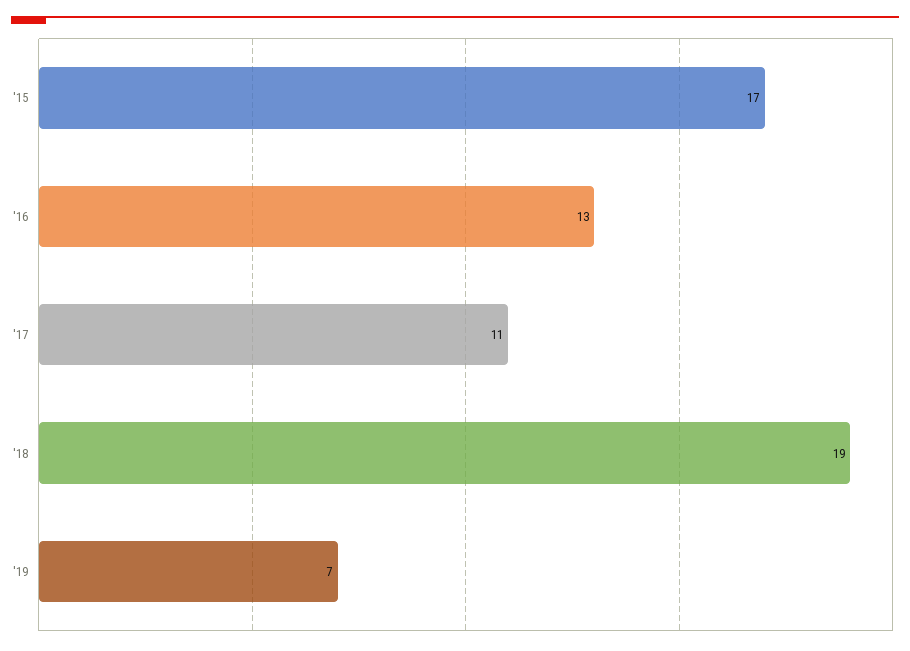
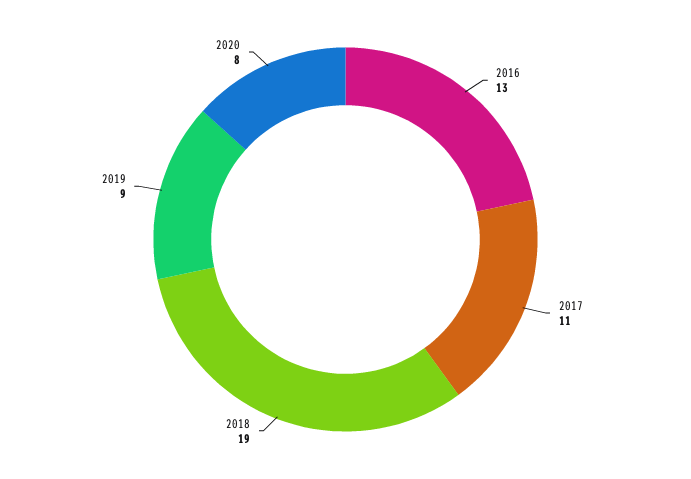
'15: 17 -> none
'19: 7 -> 9
2020: none -> 8

